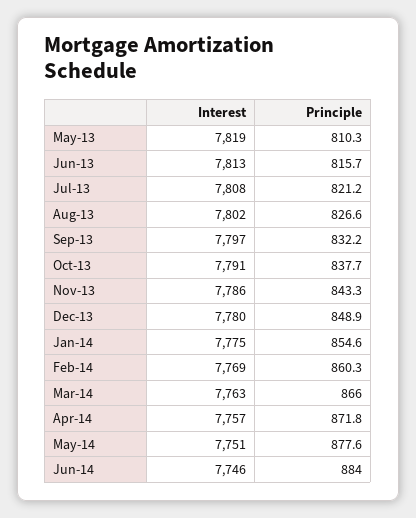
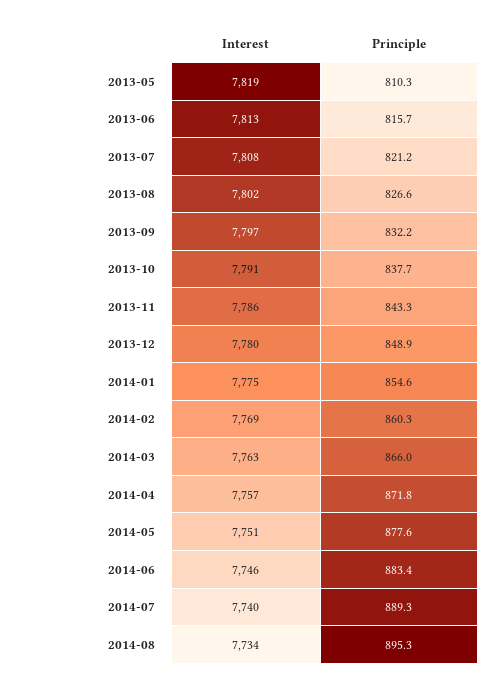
Principle, Jun-14: 884 -> 883.4
Interest, 2014-07: none -> 7740
Principle, 2014-07: none -> 889.3
Interest, 2014-08: none -> 7734
Principle, 2014-08: none -> 895.3

